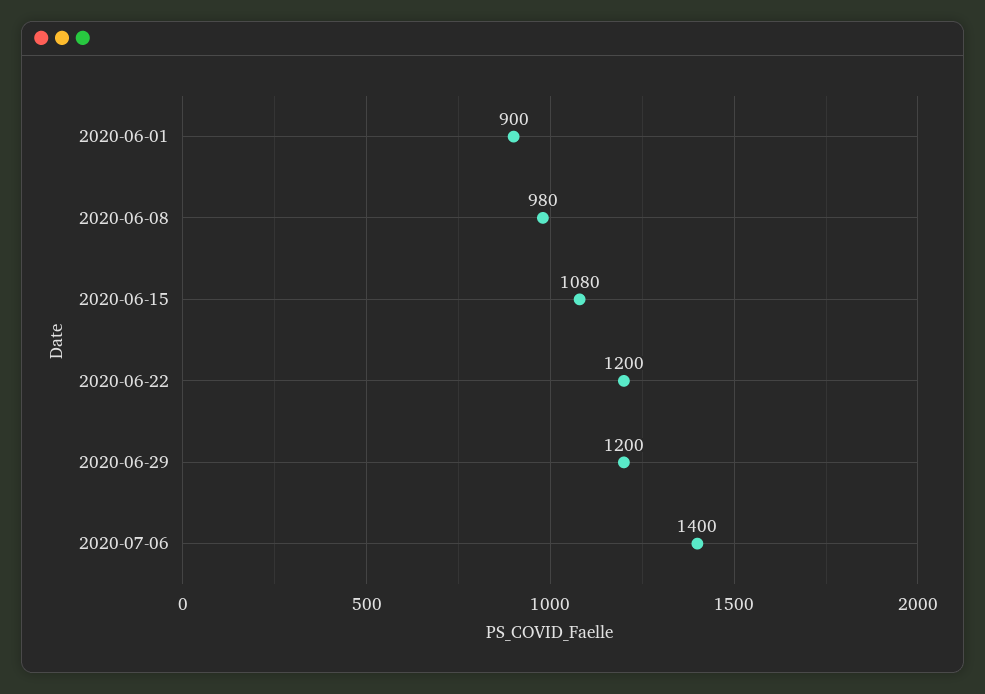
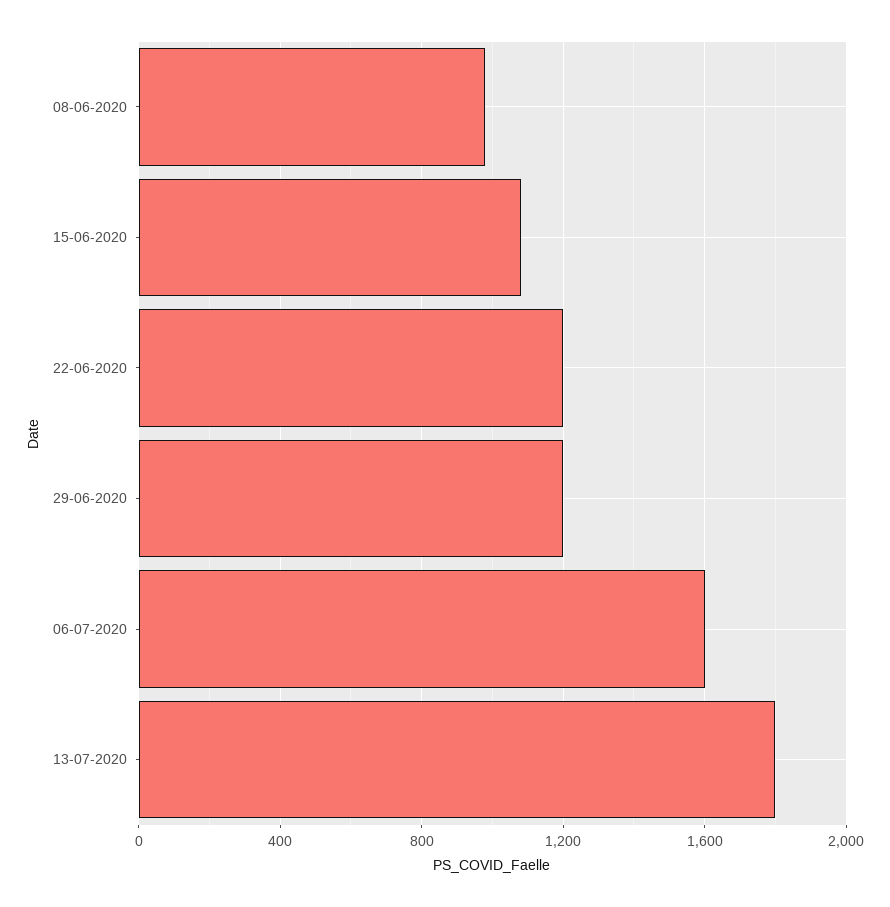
2020-06-01: 900 -> none
2020-07-06: 1400 -> 1600
13-07-2020: none -> 1800

